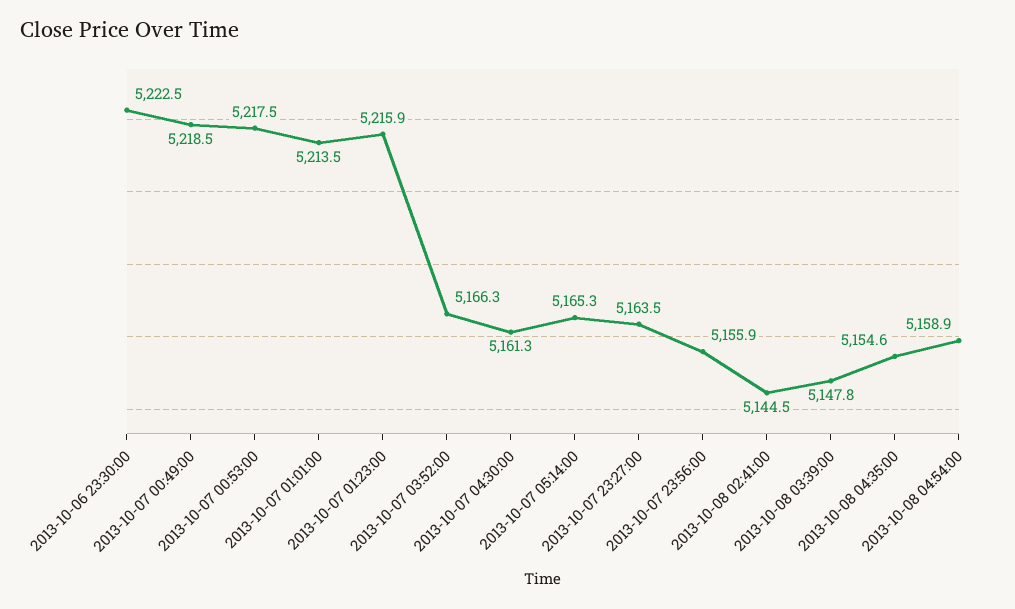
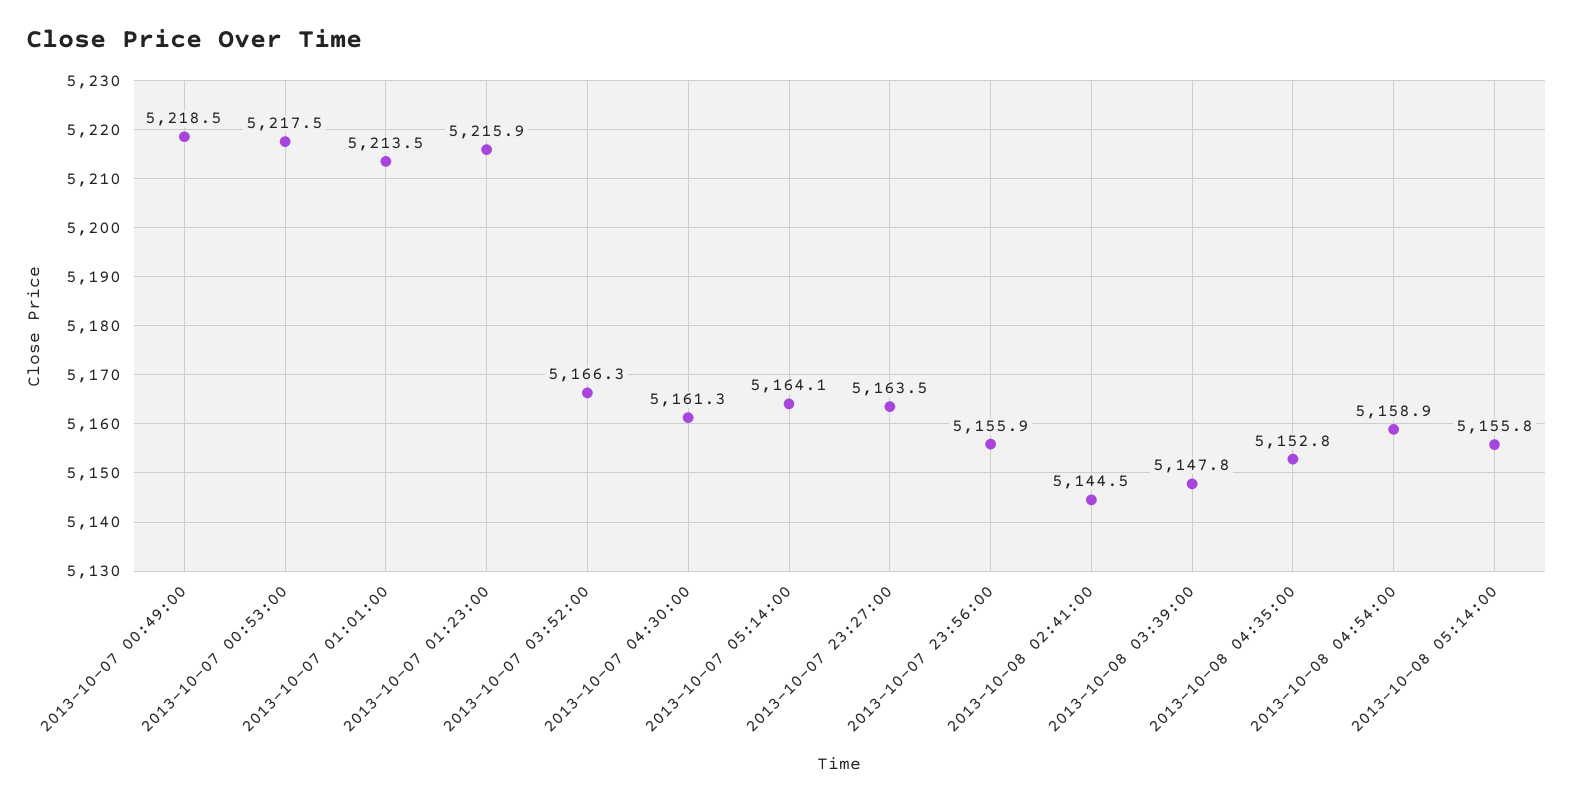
2013-10-06 23:30:00: 5222.5 -> none
2013-10-07 05:14:00: 5165.3 -> 5164.1
2013-10-08 04:35:00: 5154.6 -> 5152.8
2013-10-08 05:14:00: none -> 5155.8

